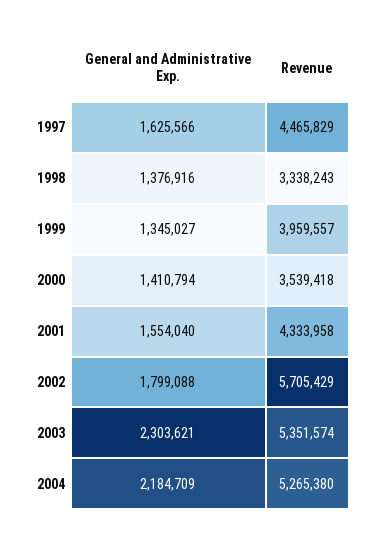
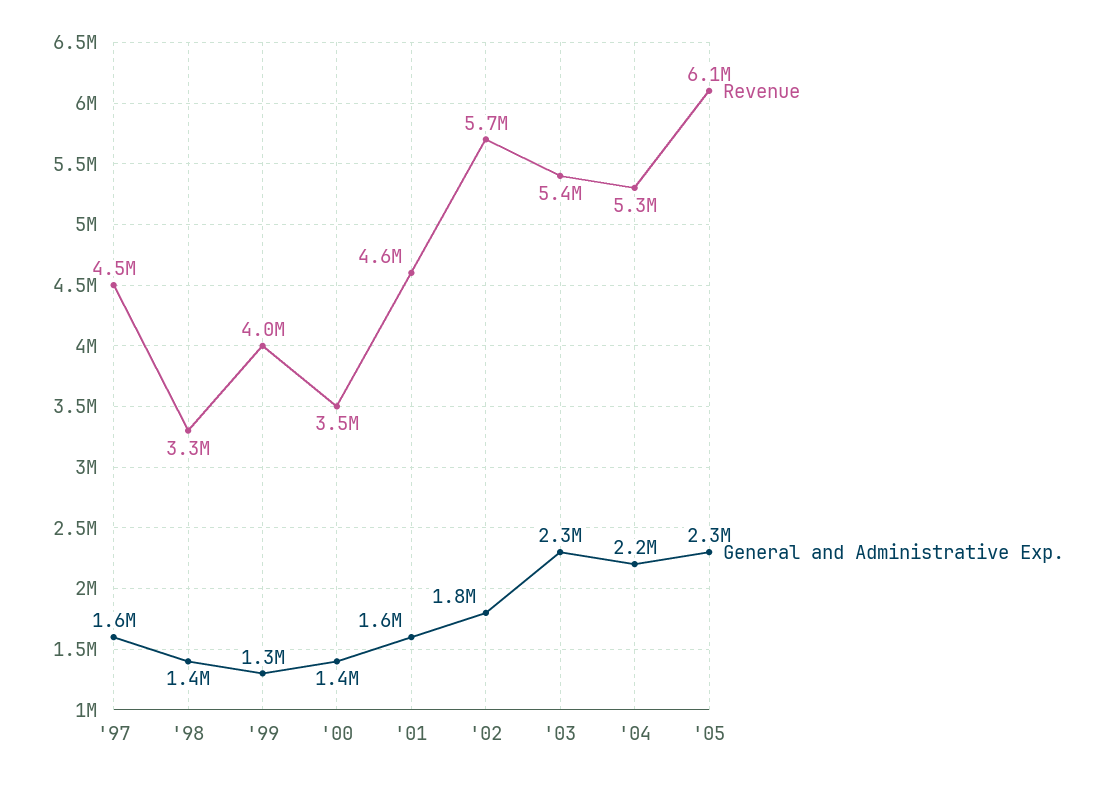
Revenue, 2001: 4333958 -> 4600000
Revenue, '05: none -> 6100000
General and Administrative Exp., '05: none -> 2300000

